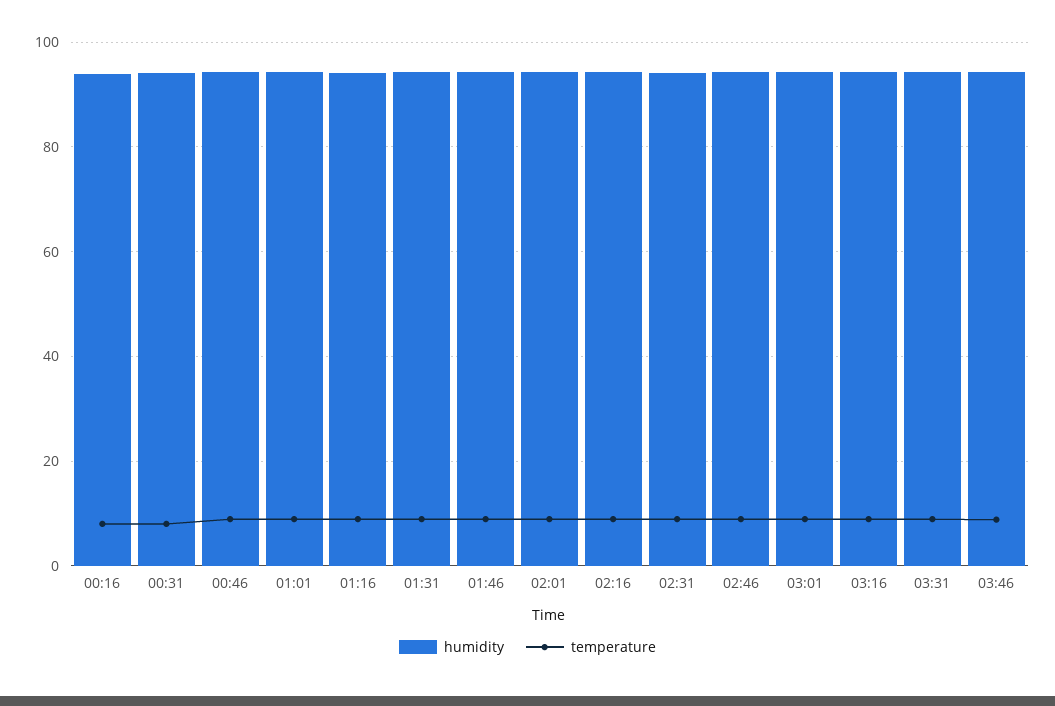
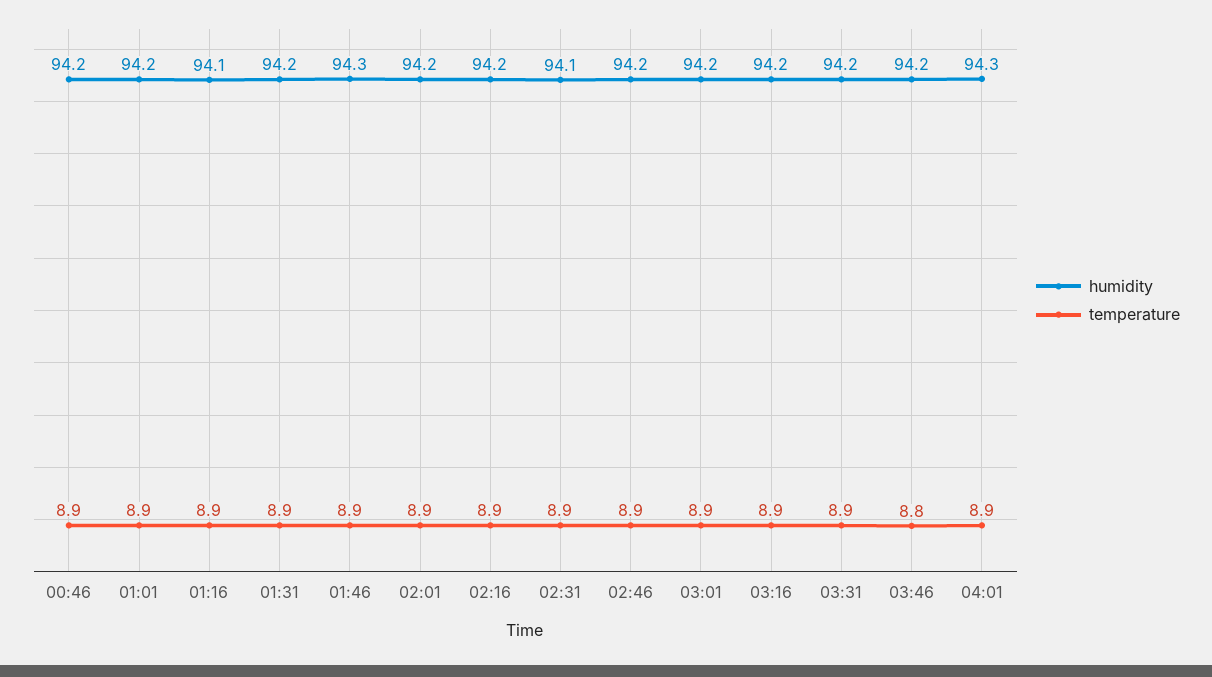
humidity, 00:16: 94 -> none
temperature, 00:16: 8 -> none
humidity, 00:31: 94 -> none
temperature, 00:31: 8 -> none
humidity, 04:01: none -> 94.3
temperature, 04:01: none -> 8.9

